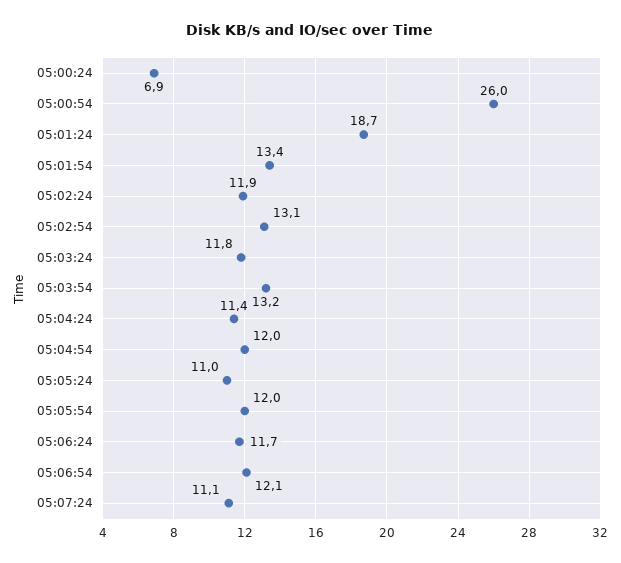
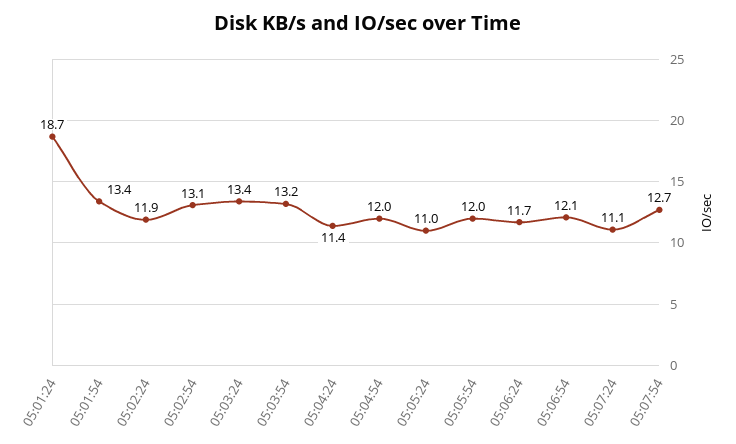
05:00:24: 6.9 -> none
05:00:54: 26 -> none
05:03:24: 11.8 -> 13.4
05:07:54: none -> 12.7

